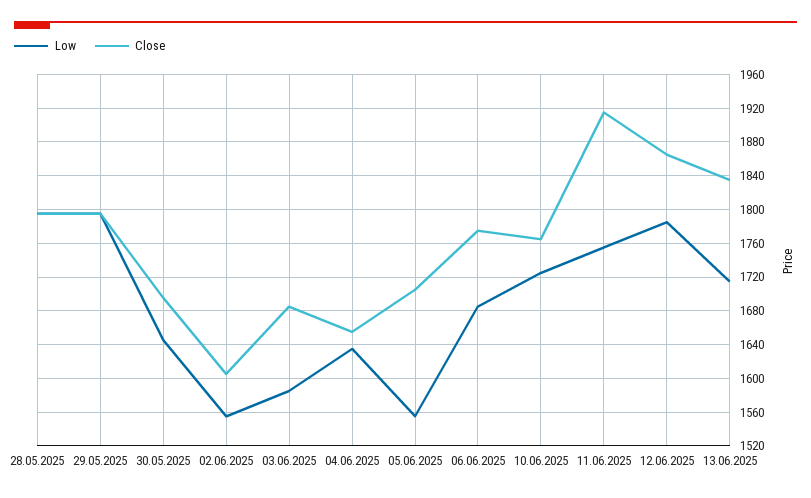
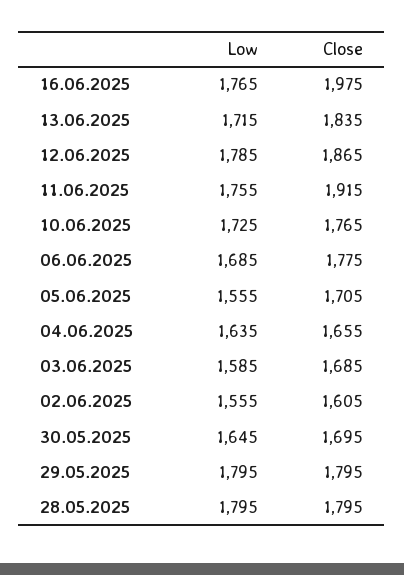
Low, 16.06.2025: none -> 1765
Close, 16.06.2025: none -> 1975

